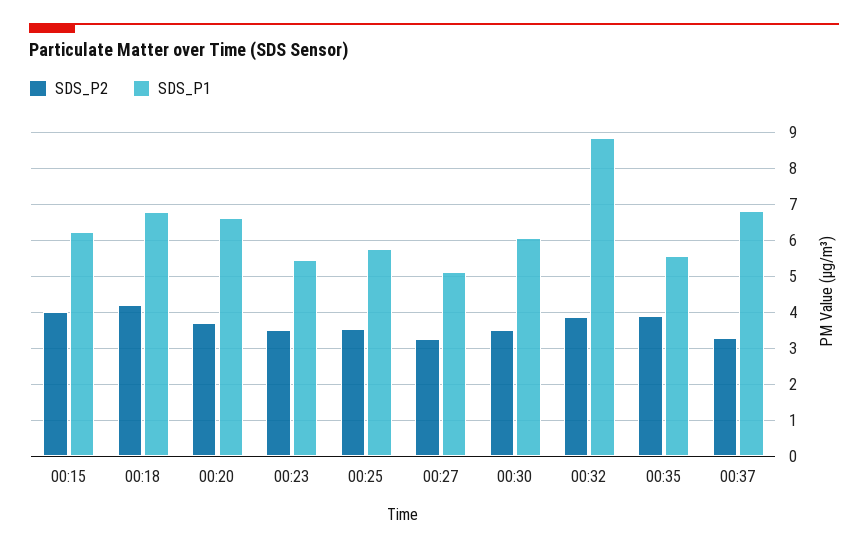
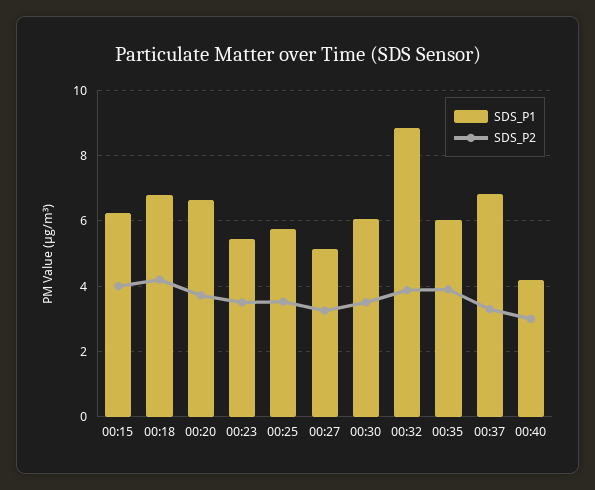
SDS_P1, 00:35: 5.6 -> 6
SDS_P1, 00:40: none -> 4.2
SDS_P2, 00:40: none -> 3

